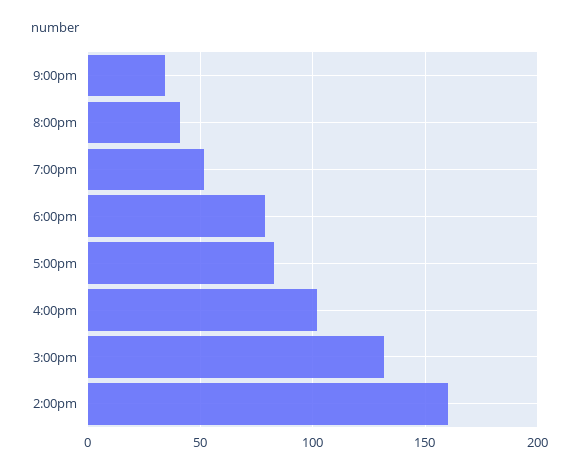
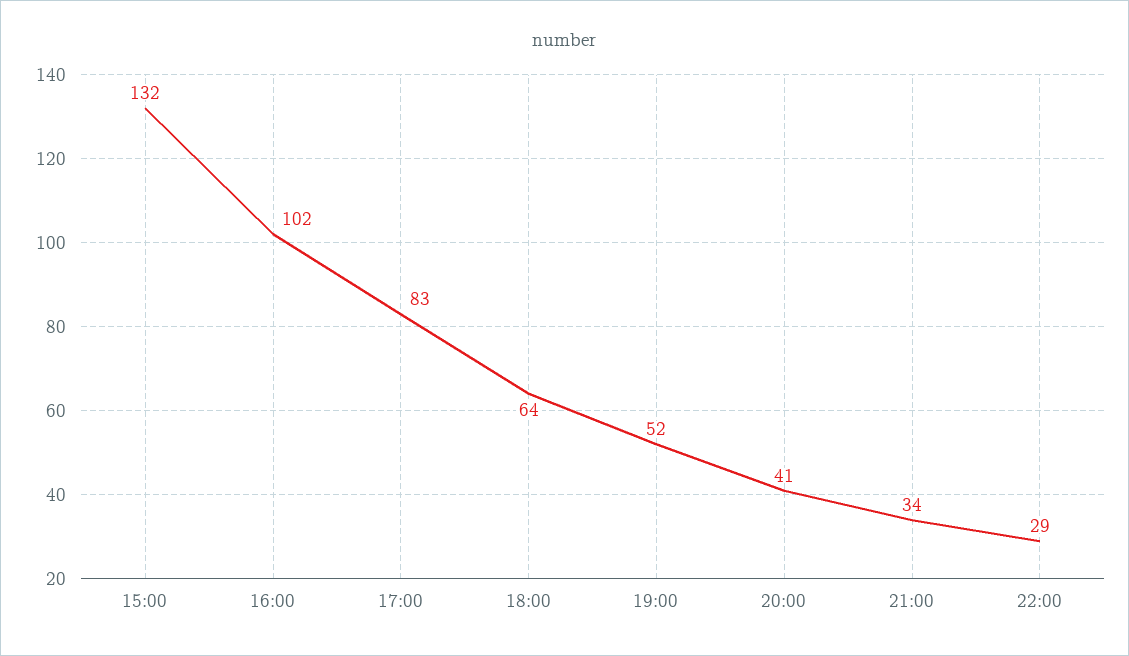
6:00pm: 80 -> 64
2:00pm: 160 -> none
22:00: none -> 29

